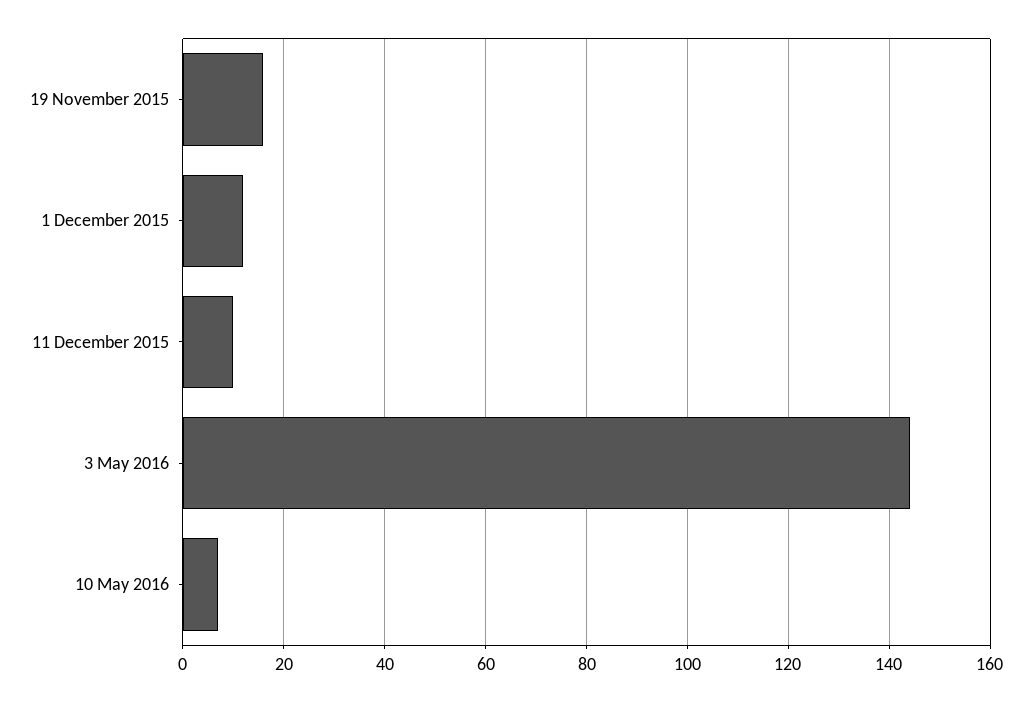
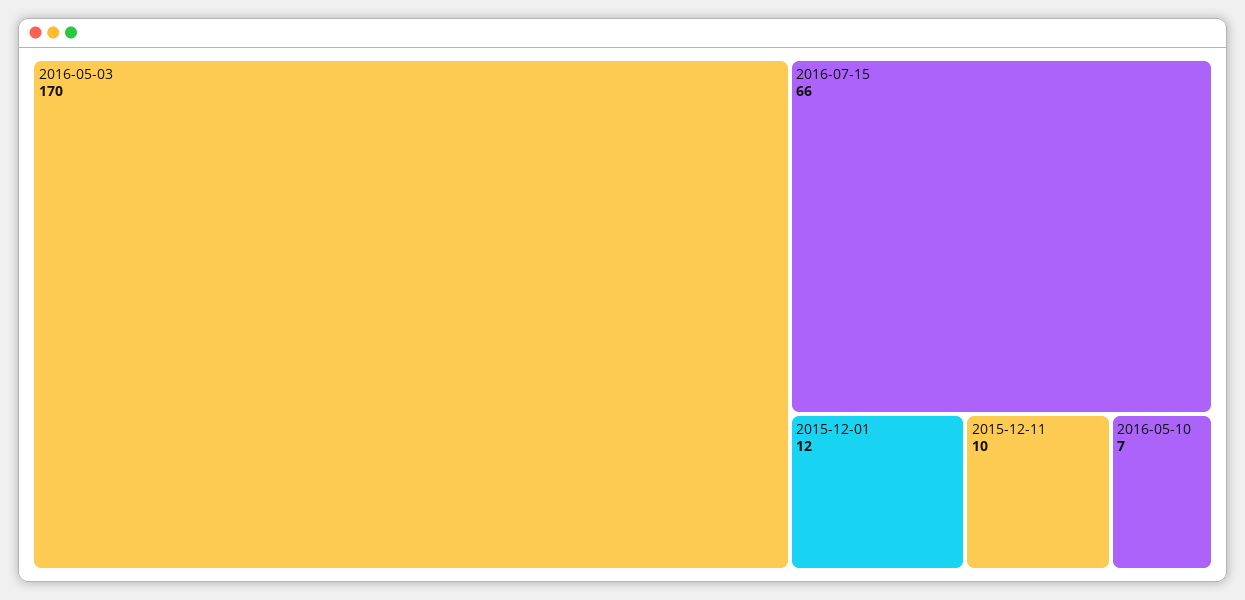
19 November 2015: 15 -> none
3 May 2016: 145 -> 170
2016-07-15: none -> 66

